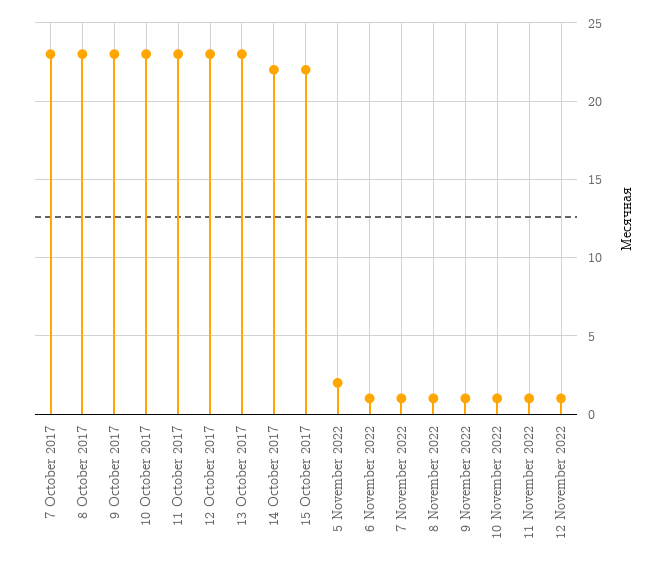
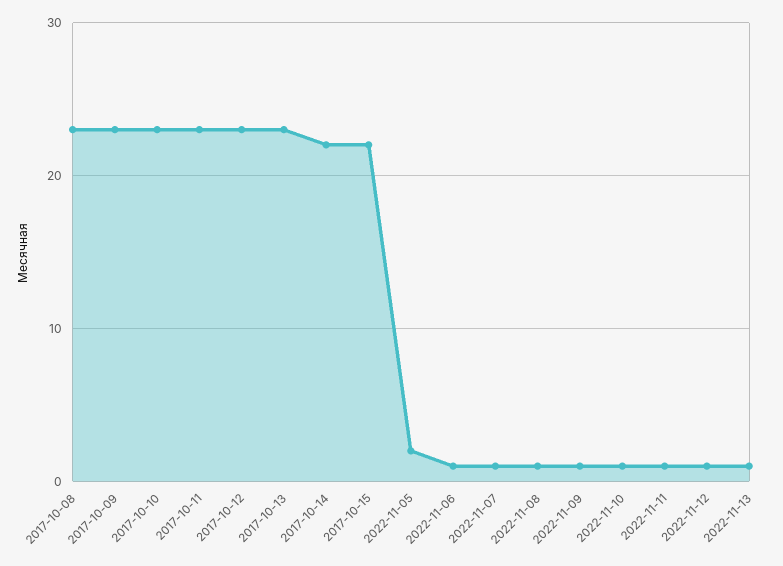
7 October 2017: 23 -> none
2022-11-13: none -> 1

